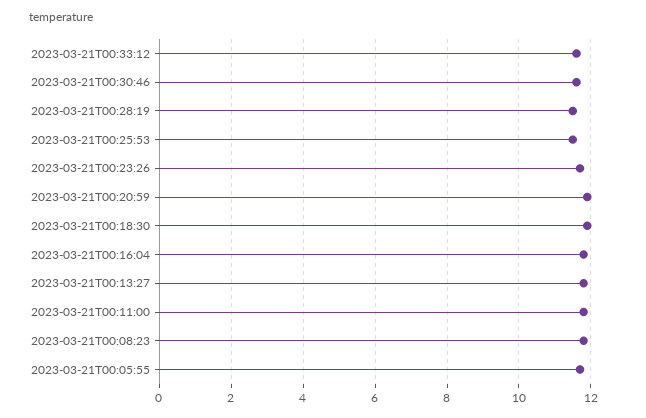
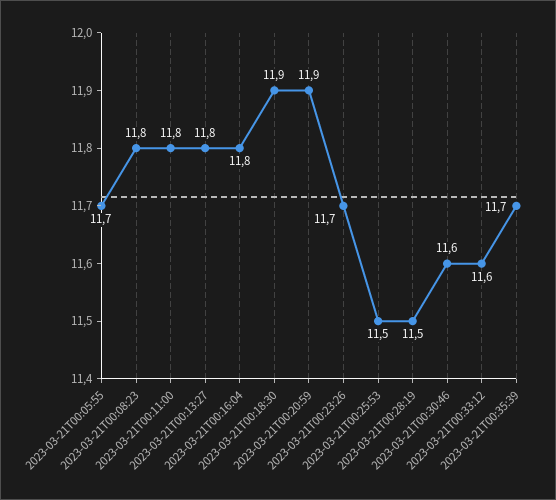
2023-03-21T00:35:39: none -> 11.7

